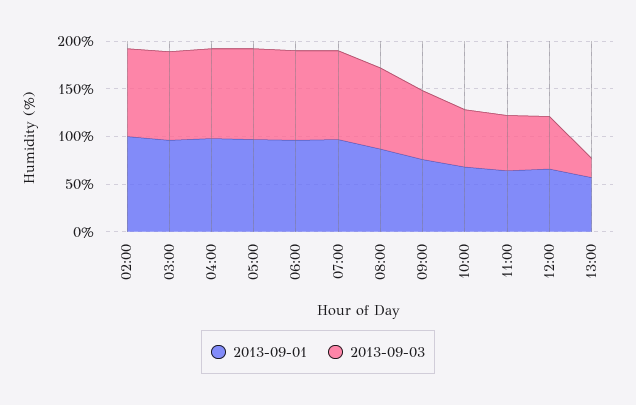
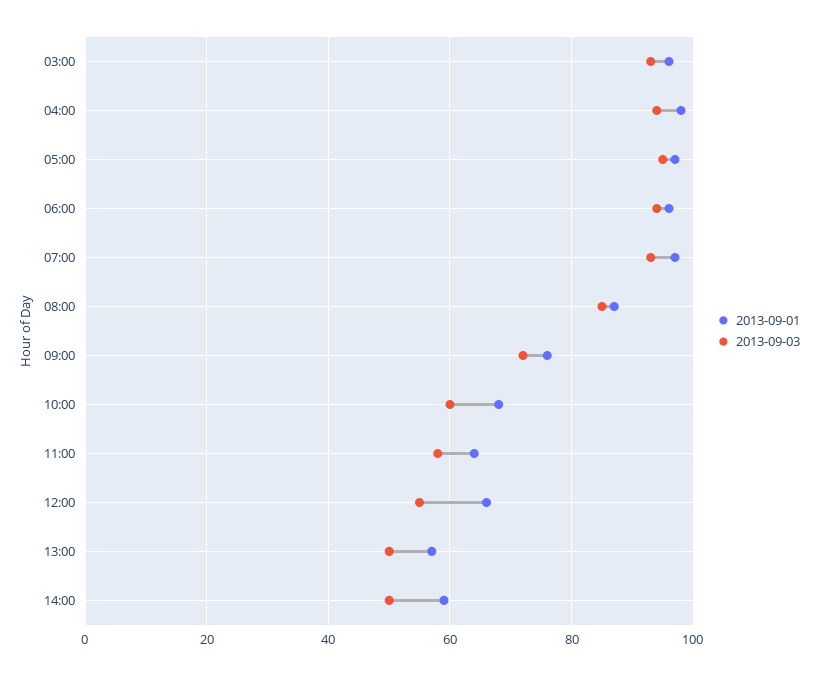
2013-09-01, 02:00: 100 -> none
2013-09-03, 02:00: 90 -> none
2013-09-03, 13:00: 20 -> 50
2013-09-01, 14:00: none -> 60
2013-09-03, 14:00: none -> 50

